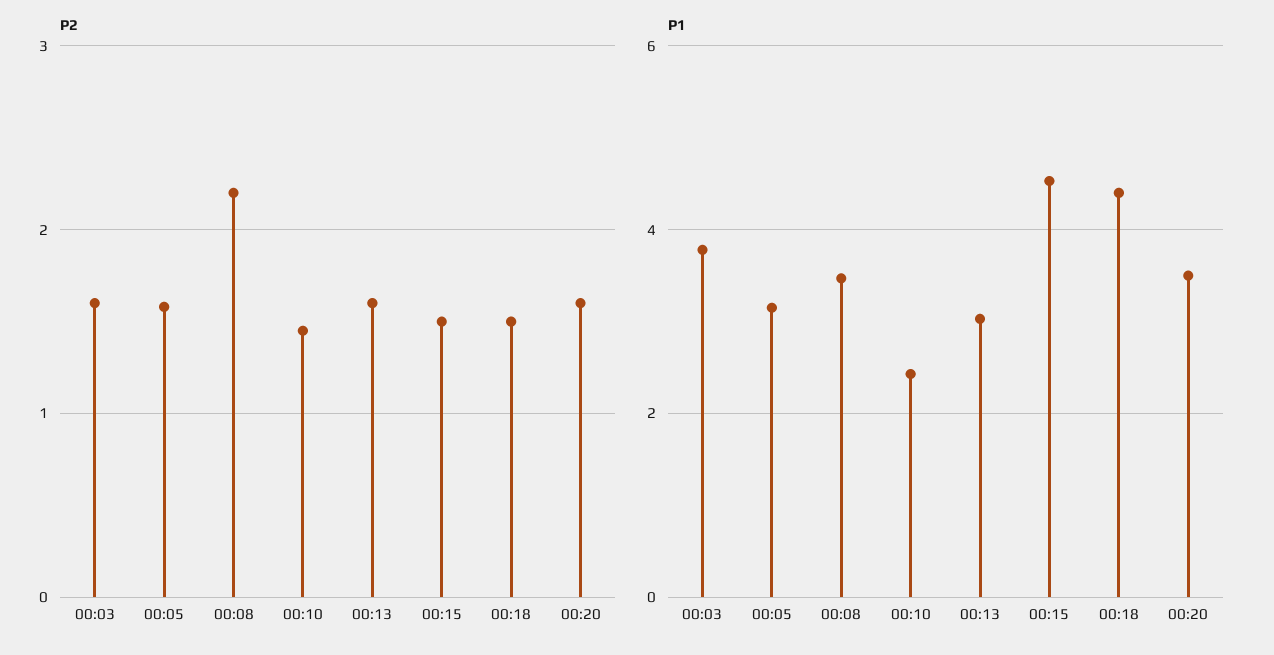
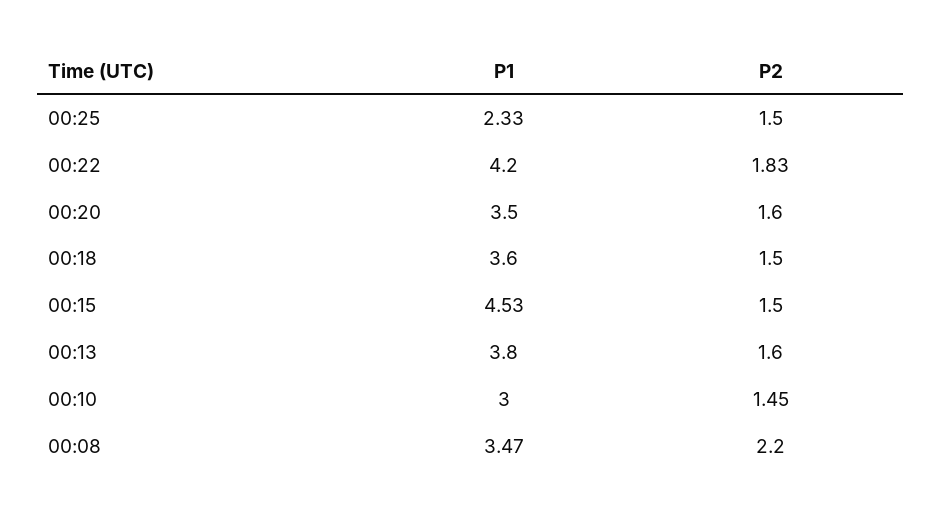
P2, 00:03: 1.6 -> none
P2, 00:05: 1.6 -> none
P1, 00:03: 3.8 -> none
P1, 00:05: 3.2 -> none
P1, 00:10: 2.4 -> 3
P1, 00:13: 3 -> 3.8
P1, 00:18: 4.4 -> 3.6
P1, 00:25: none -> 2.33
P2, 00:25: none -> 1.5
P1, 00:22: none -> 4.2
P2, 00:22: none -> 1.83

